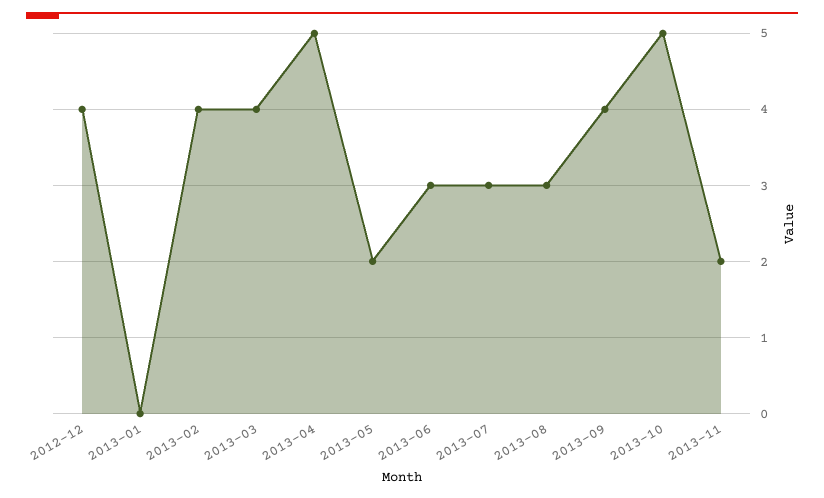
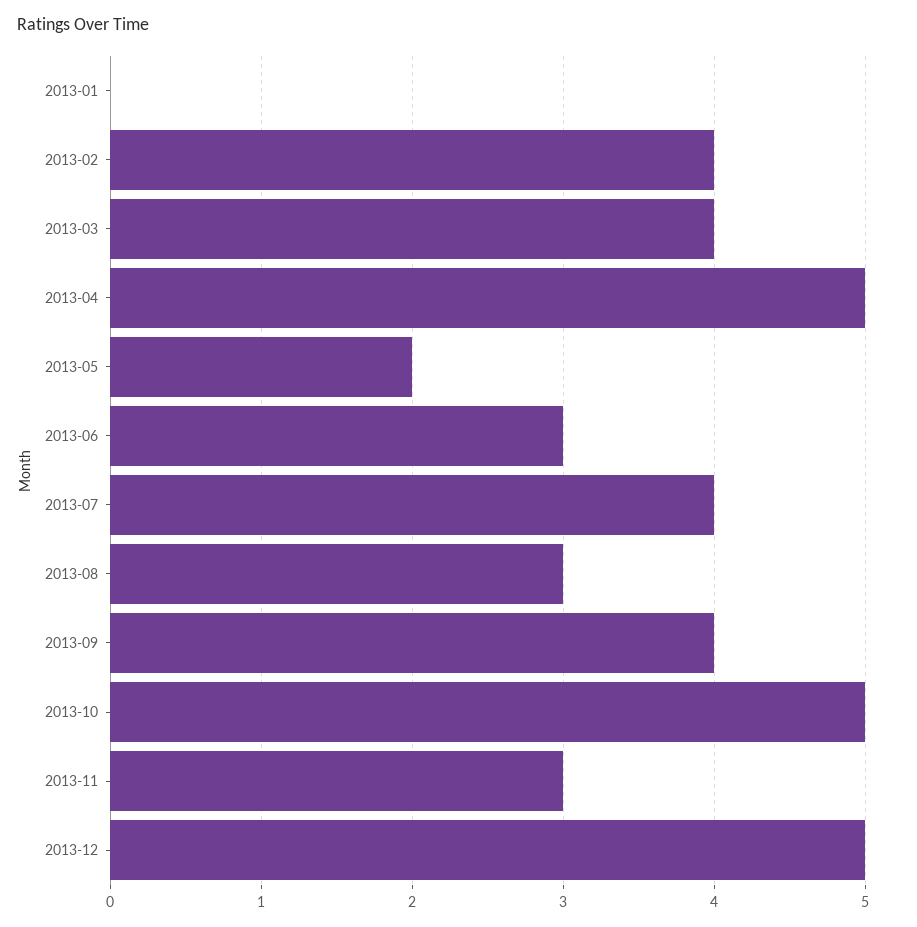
2012-12: 4 -> none
2013-07: 3 -> 4
2013-11: 2 -> 3
2013-12: none -> 5

